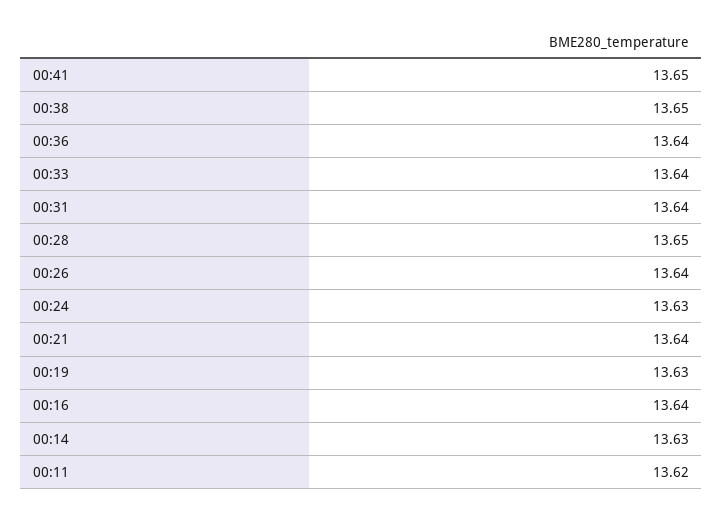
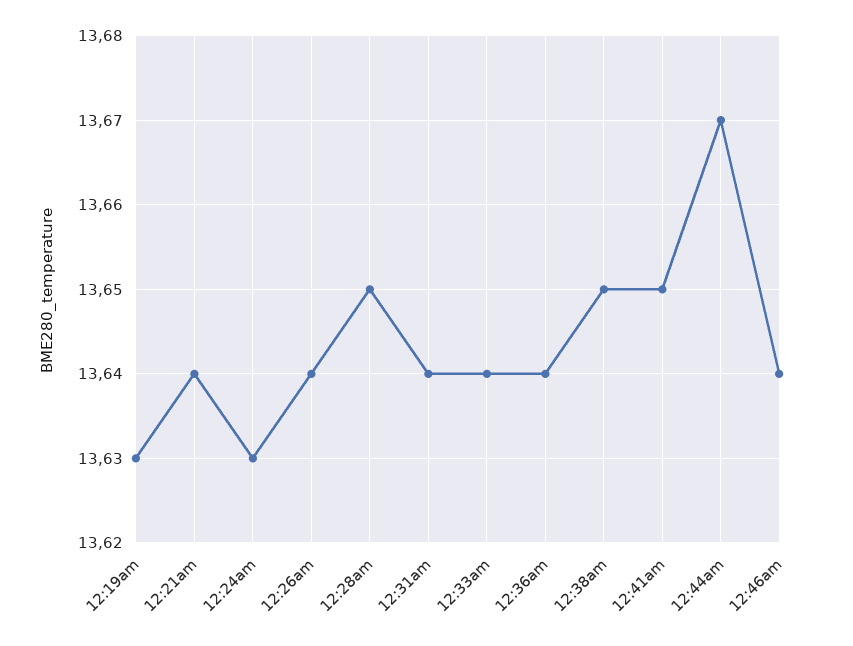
00:16: 13.64 -> none
00:14: 13.63 -> none
00:11: 13.62 -> none
12:44am: none -> 13.67
12:46am: none -> 13.64

